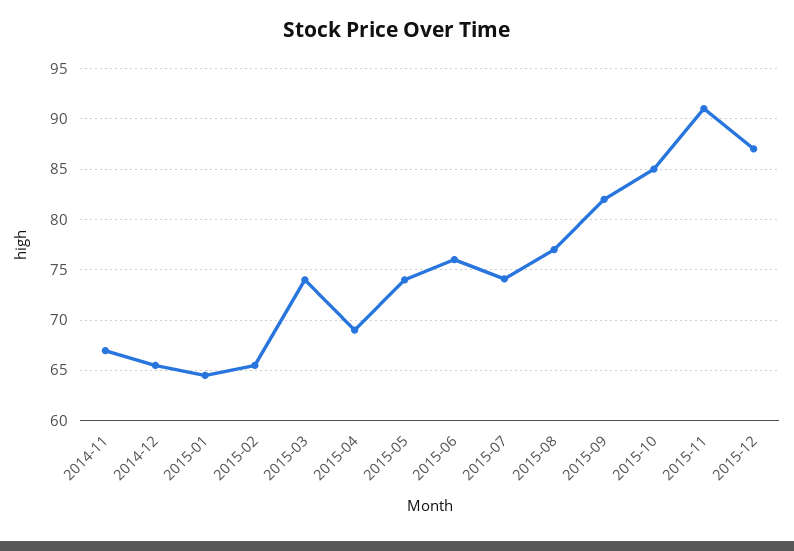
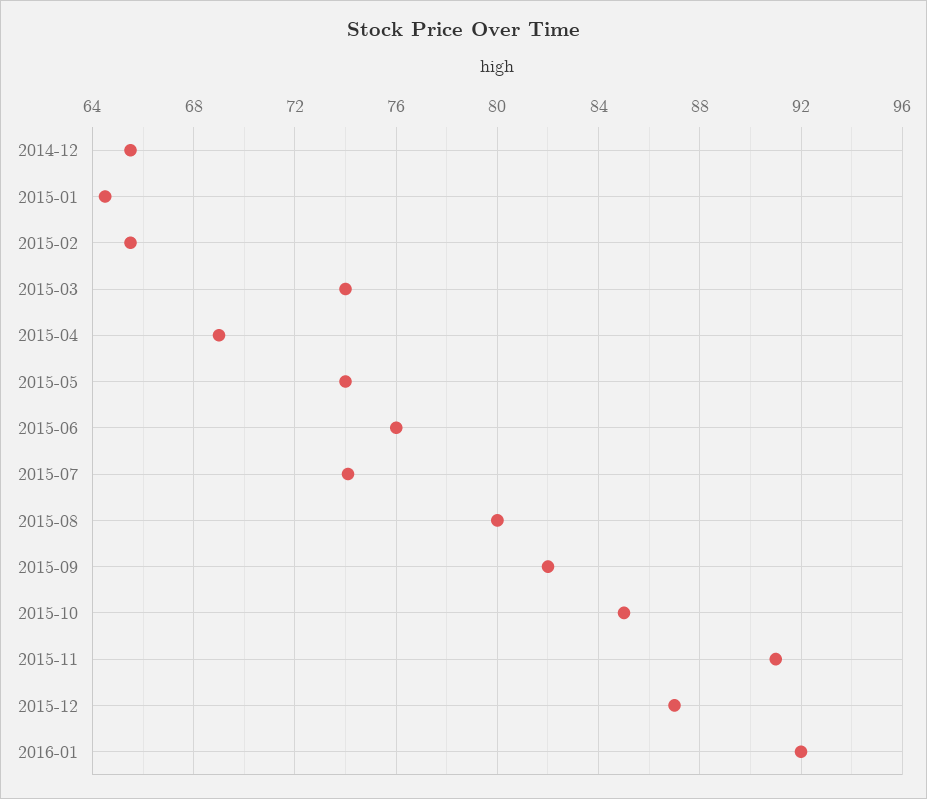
2014-11: 67 -> none
2015-08: 77 -> 80
2016-01: none -> 92

